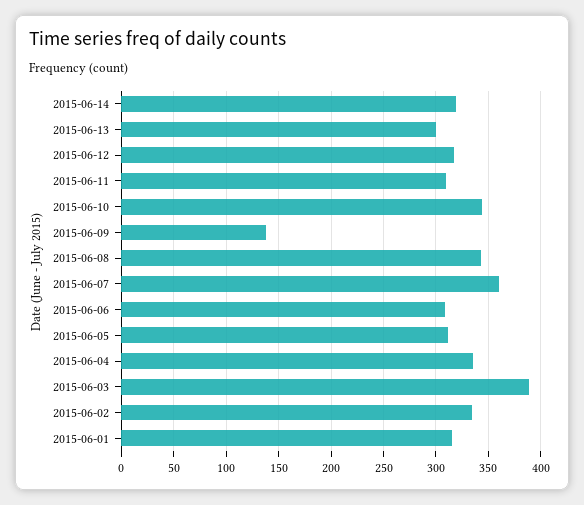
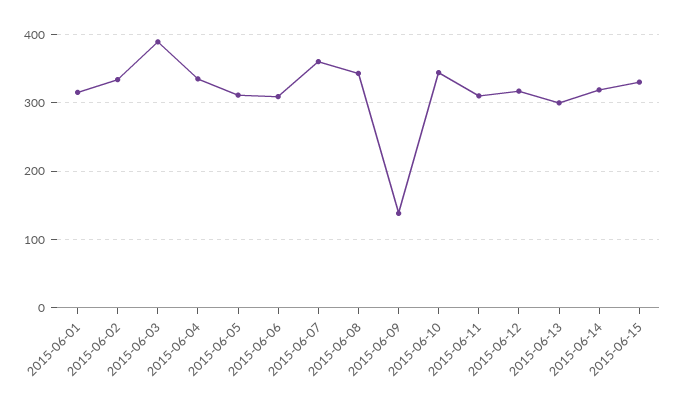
2015-06-15: none -> 330

